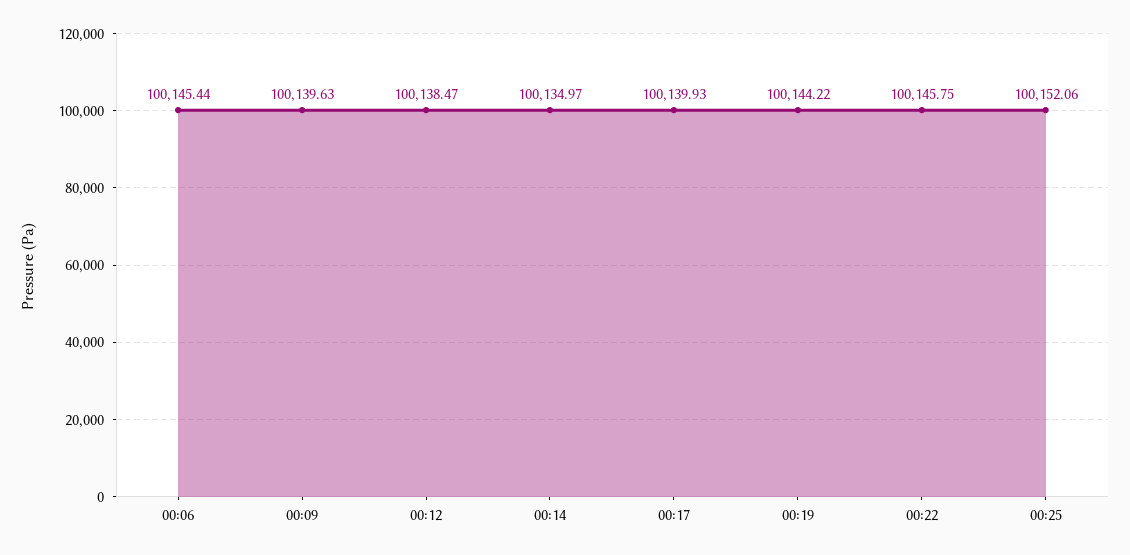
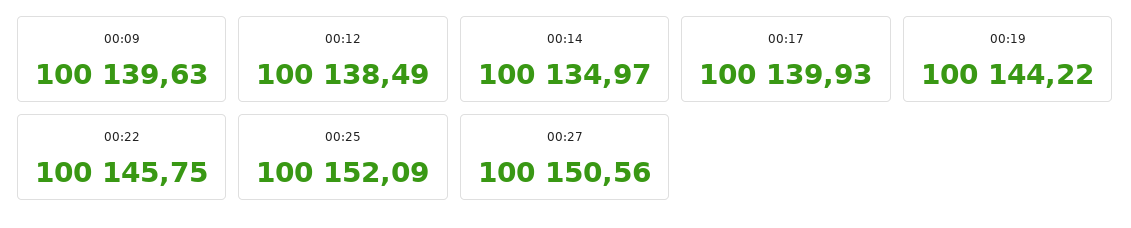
00:06: 100145.44 -> none
00:12: 100138.47 -> 100138.49
00:25: 100152.06 -> 100152.09
00:27: none -> 100150.56

